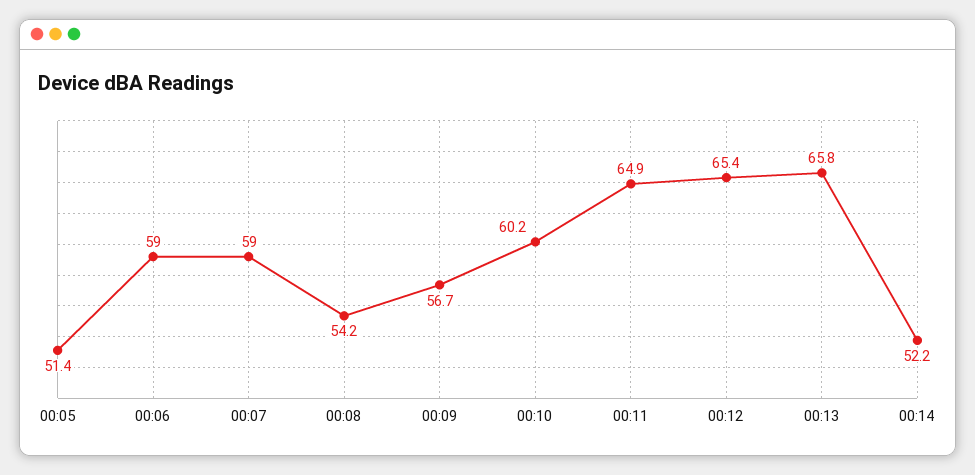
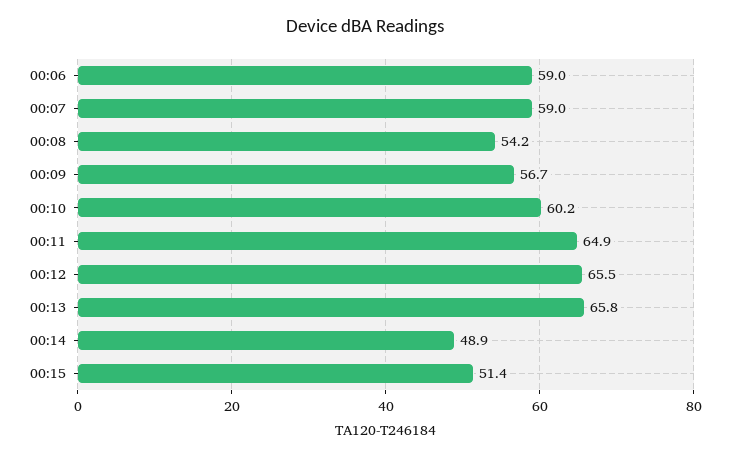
00:05: 51.4 -> none
00:12: 65.4 -> 65.5
00:14: 52.2 -> 48.9
00:15: none -> 51.4

